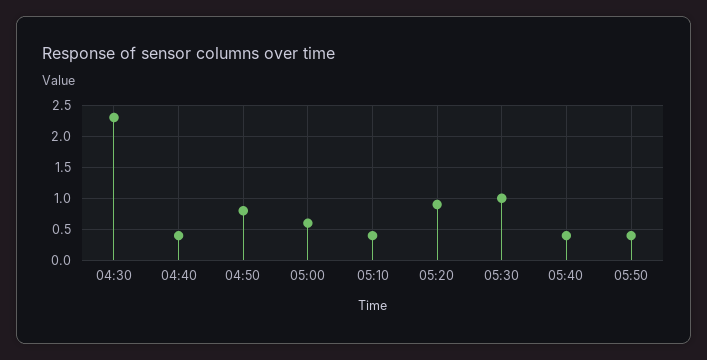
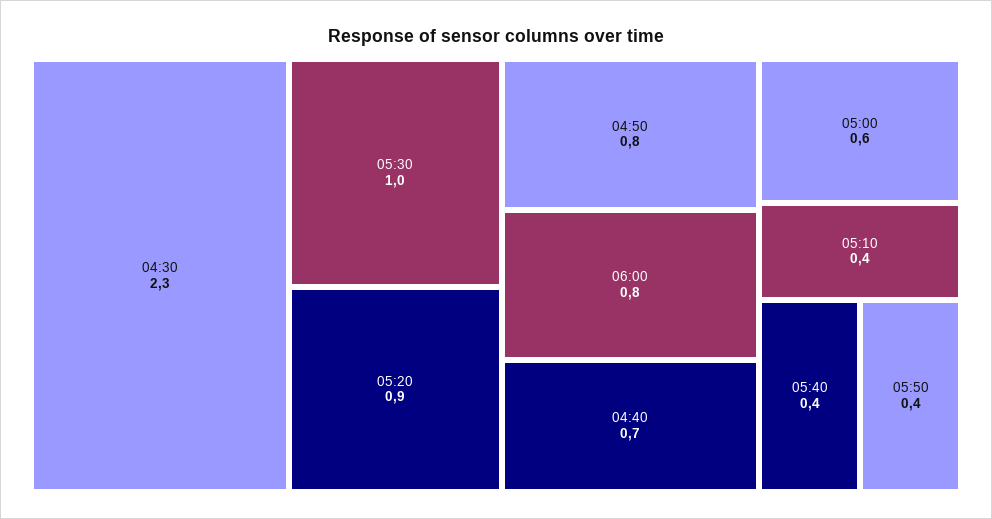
04:40: 0.4 -> 0.7
06:00: none -> 0.8

